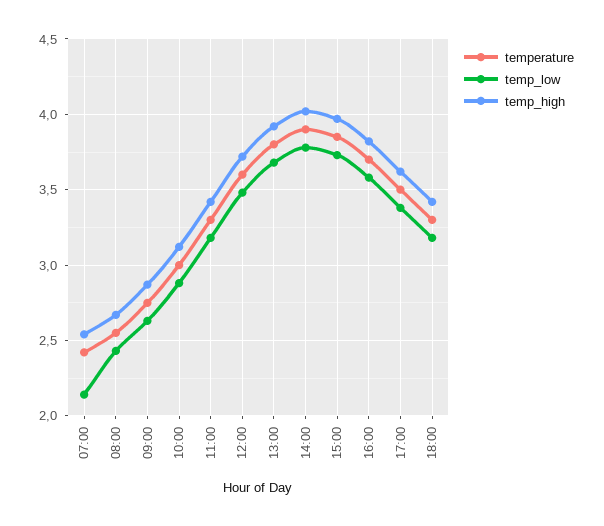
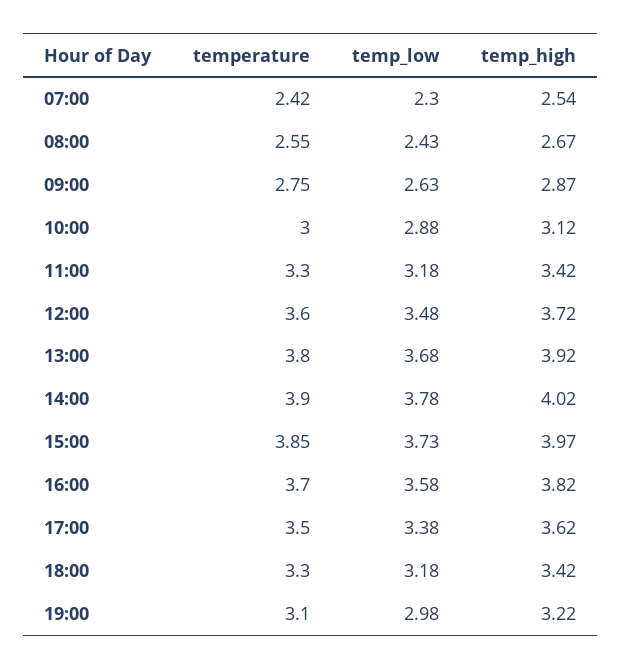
temp_low, 07:00: 2.15 -> 2.3
temperature, 19:00: none -> 3.1
temp_low, 19:00: none -> 2.98
temp_high, 19:00: none -> 3.22

